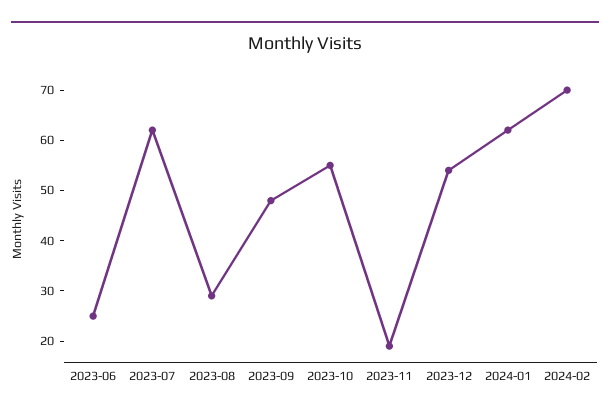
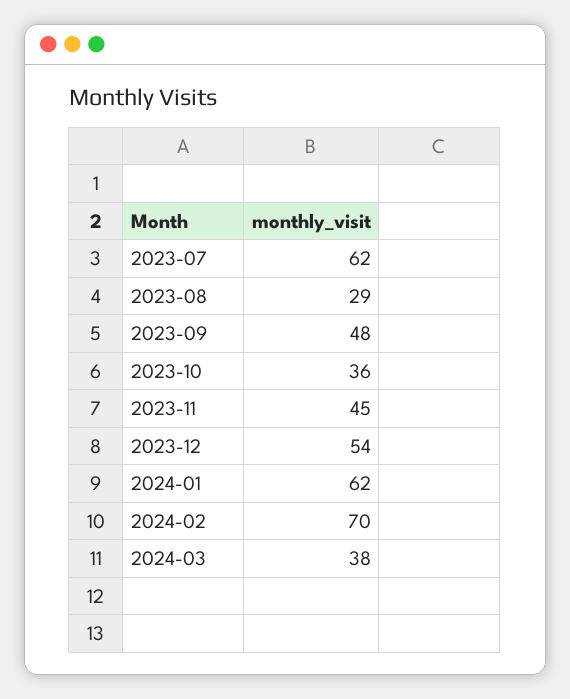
2023-06: 25 -> none
2023-10: 55 -> 36
2023-11: 20 -> 45
2024-03: none -> 38

